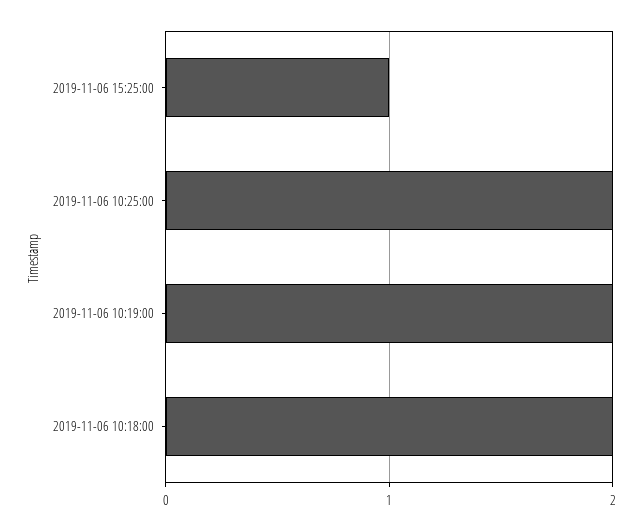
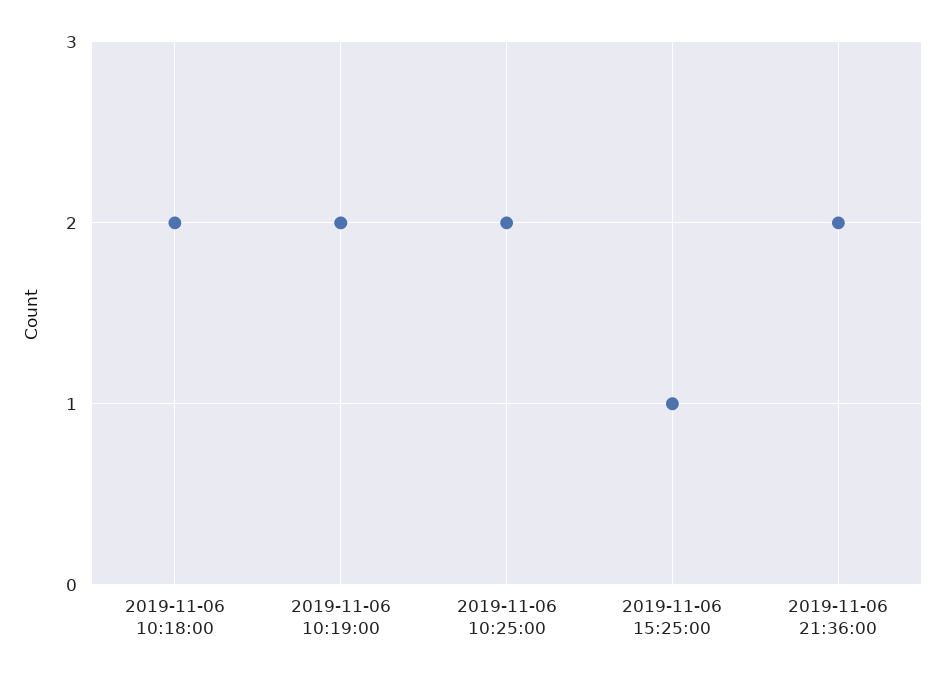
2019-11-06 21:36:00: none -> 2

